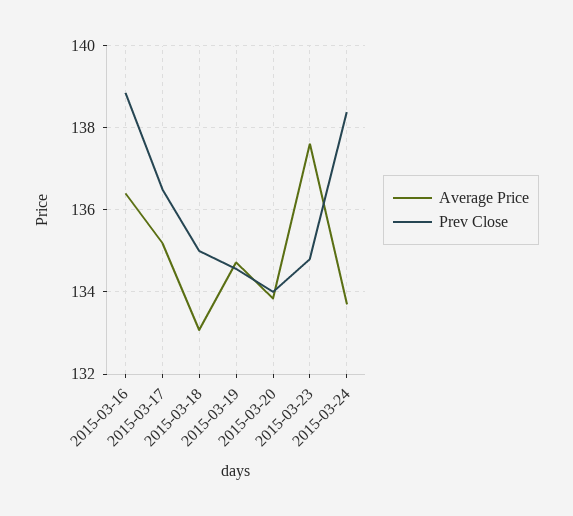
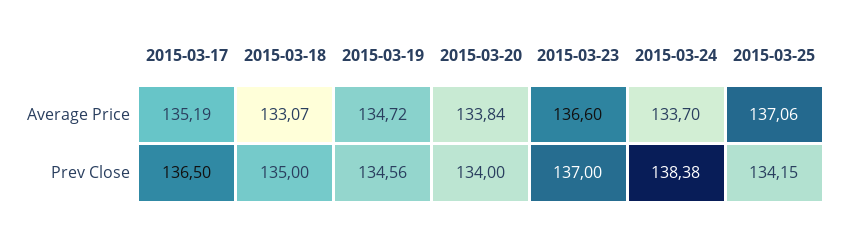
Average Price, 2015-03-16: 136.4 -> none
Prev Close, 2015-03-16: 138.8 -> none
Average Price, 2015-03-23: 137.6 -> 136.6
Prev Close, 2015-03-23: 134.8 -> 137
Average Price, 2015-03-25: none -> 137.06
Prev Close, 2015-03-25: none -> 134.15

